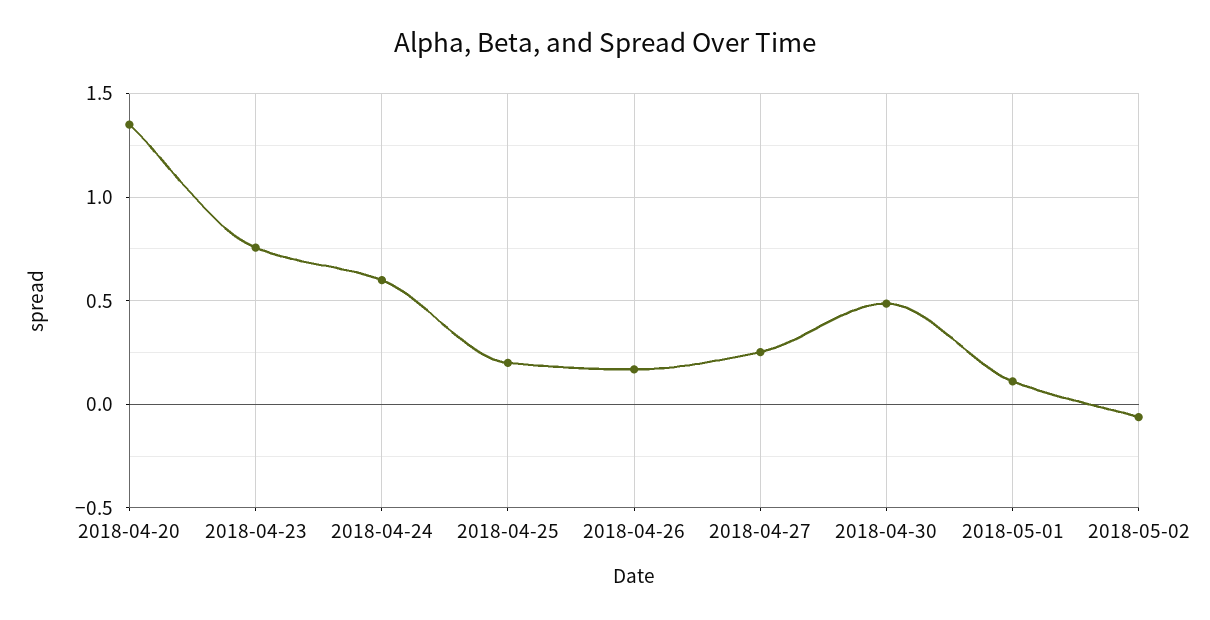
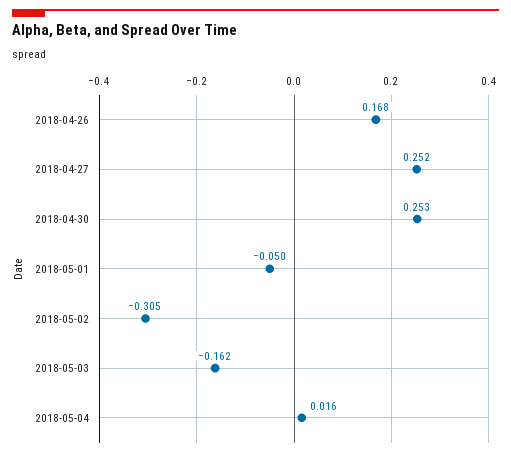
2018-04-20: 1.35 -> none
2018-04-23: 0.75 -> none
2018-04-24: 0.6 -> none
2018-04-25: 0.2 -> none
2018-04-30: 0.5 -> 0.253
2018-05-01: 0.1 -> -0.05
2018-05-02: -0.05 -> -0.305
2018-05-03: none -> -0.162
2018-05-04: none -> 0.016

